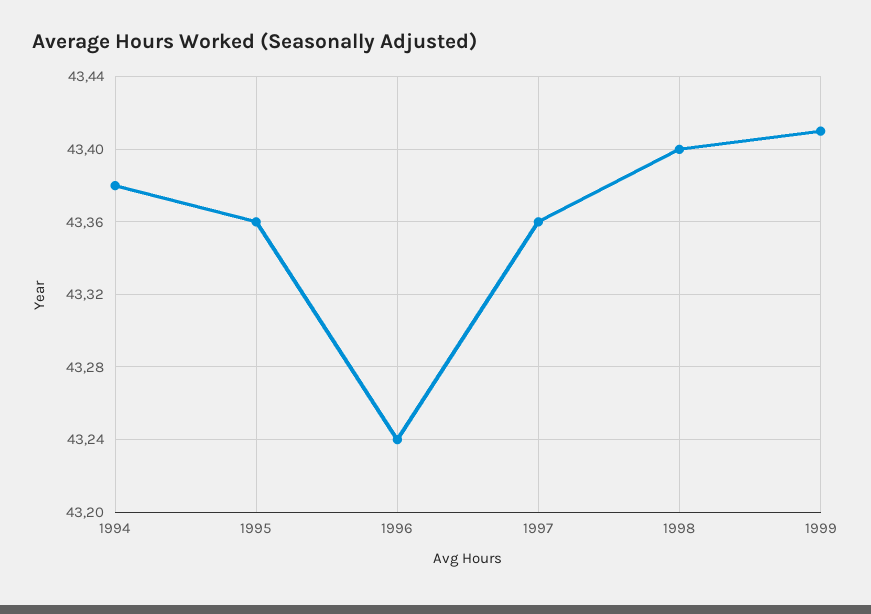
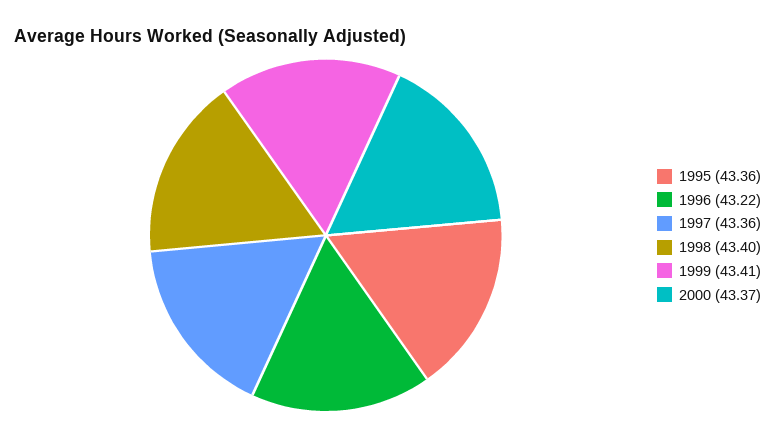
1994: 43.38 -> none
1996: 43.24 -> 43.22
2000: none -> 43.37

